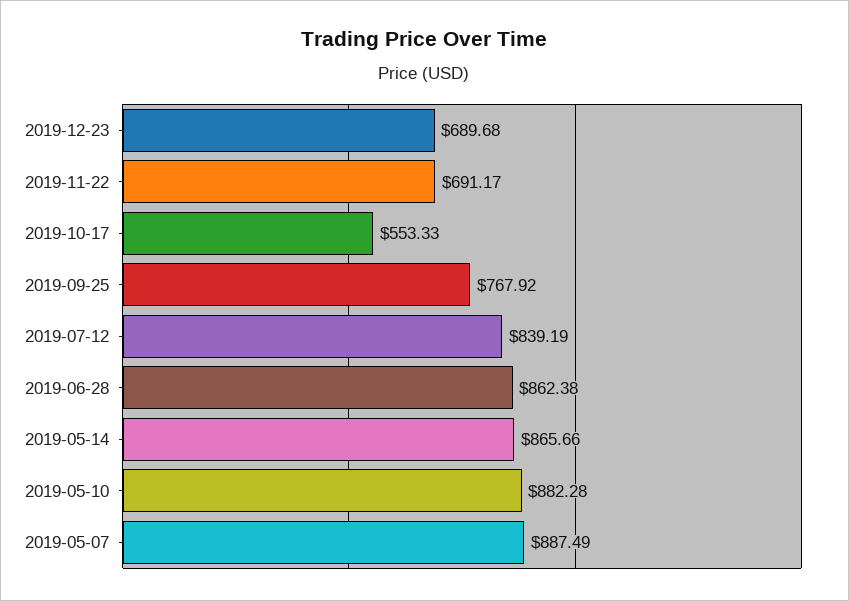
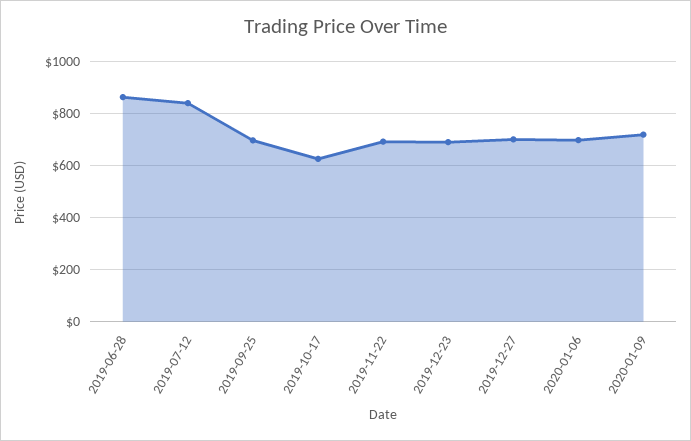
2019-10-17: 553.33 -> 625
2019-09-25: 767.92 -> 700
2019-05-14: 865.66 -> none
2019-05-10: 882.28 -> none
2019-05-07: 887.49 -> none
2019-12-27: none -> 700
2020-01-06: none -> 700
2020-01-09: none -> 725

